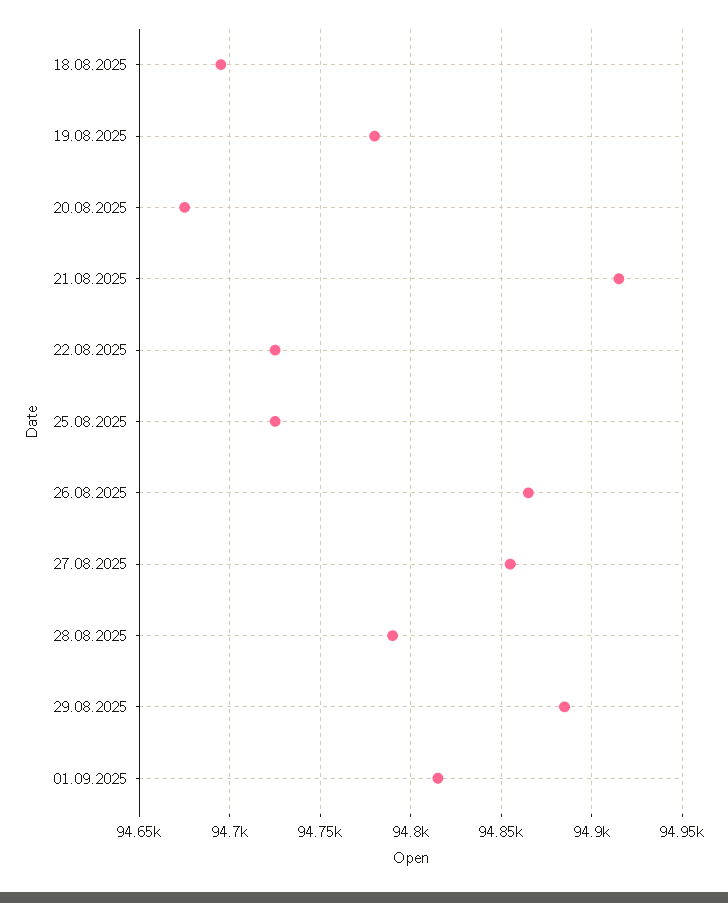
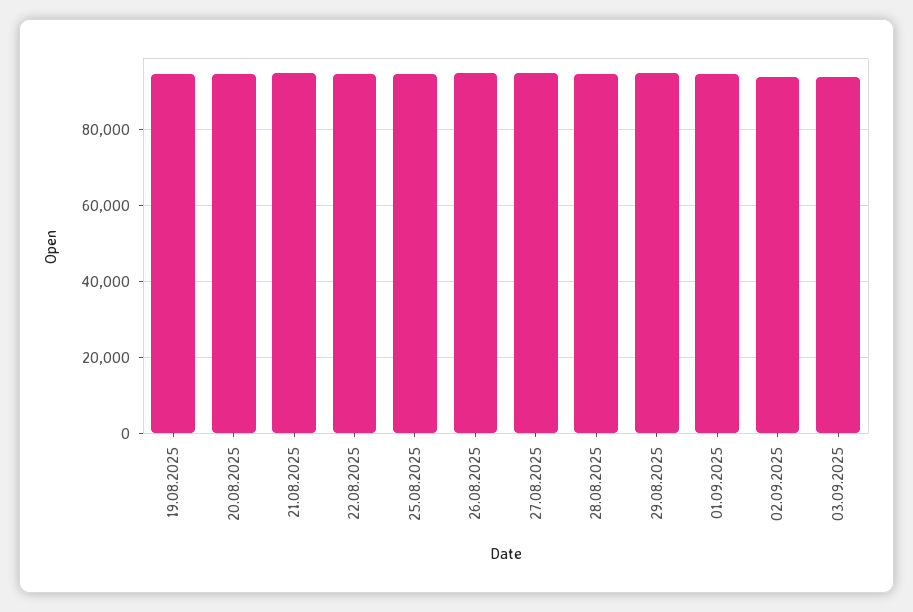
18.08.2025: 94695 -> none
02.09.2025: none -> 94000
03.09.2025: none -> 94000

